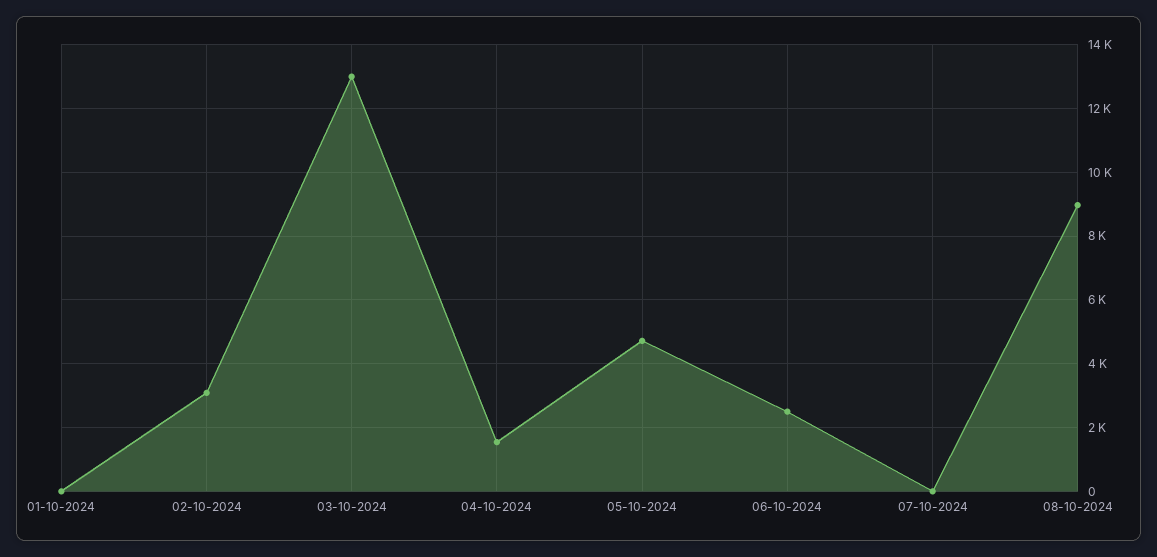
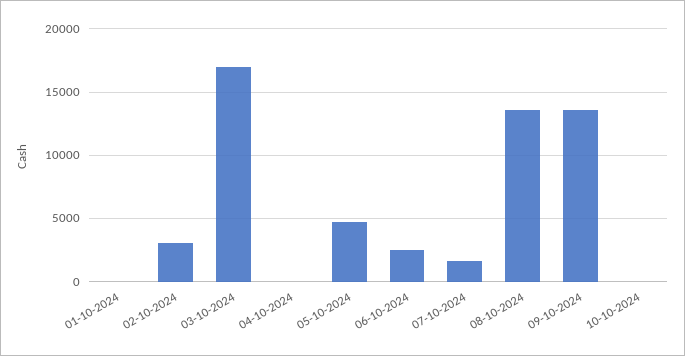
03-10-2024: 13000 -> 17000
04-10-2024: 1600 -> 0
07-10-2024: 0 -> 1500
08-10-2024: 9000 -> 13500
09-10-2024: none -> 13500
10-10-2024: none -> 0

